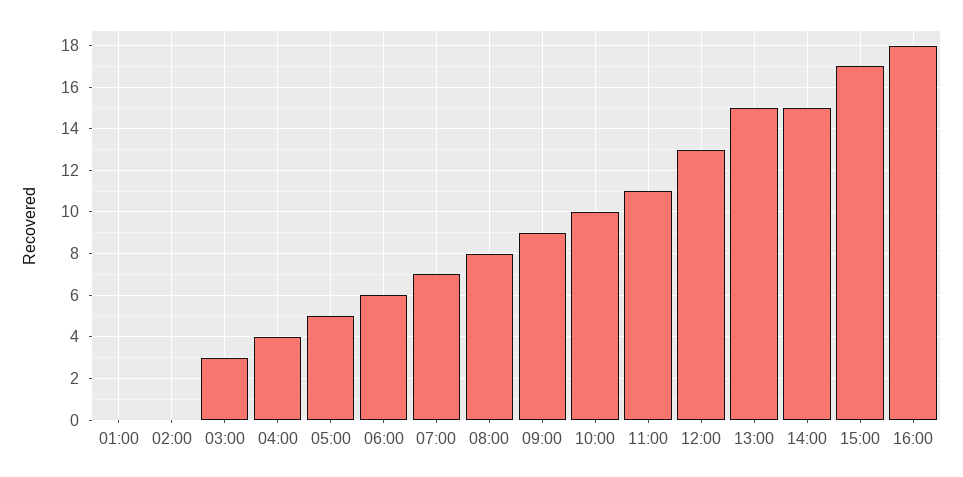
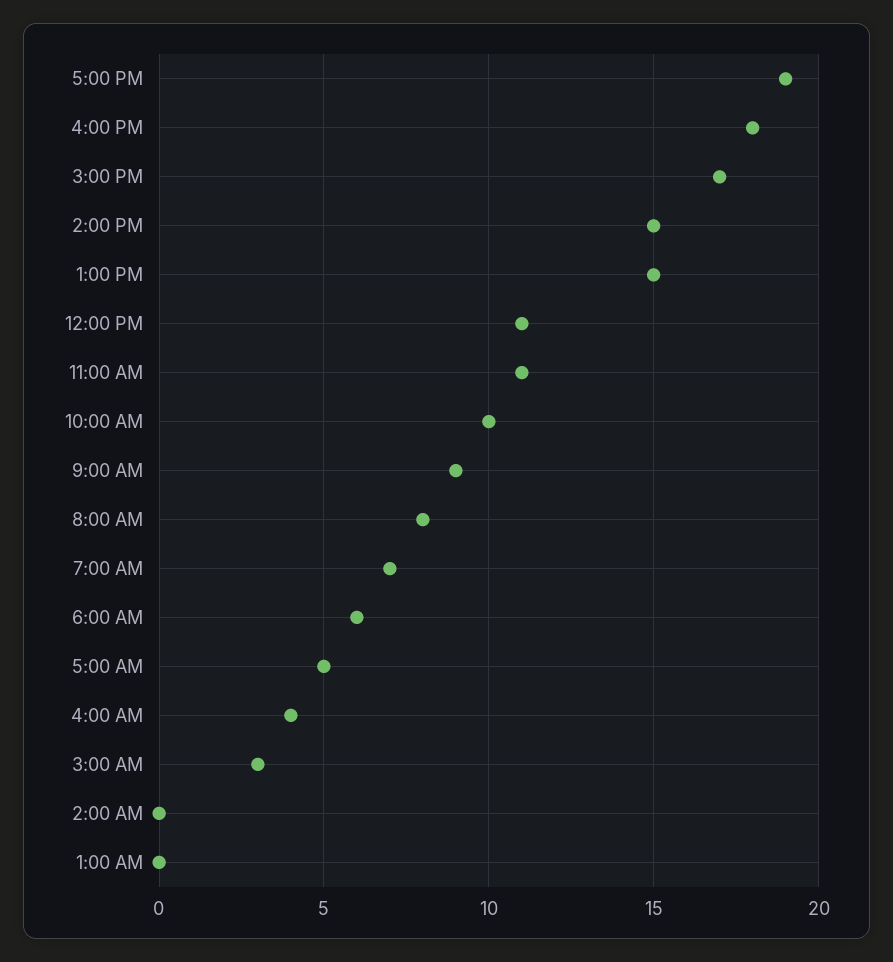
12:00: 13 -> 11
5:00 PM: none -> 19

